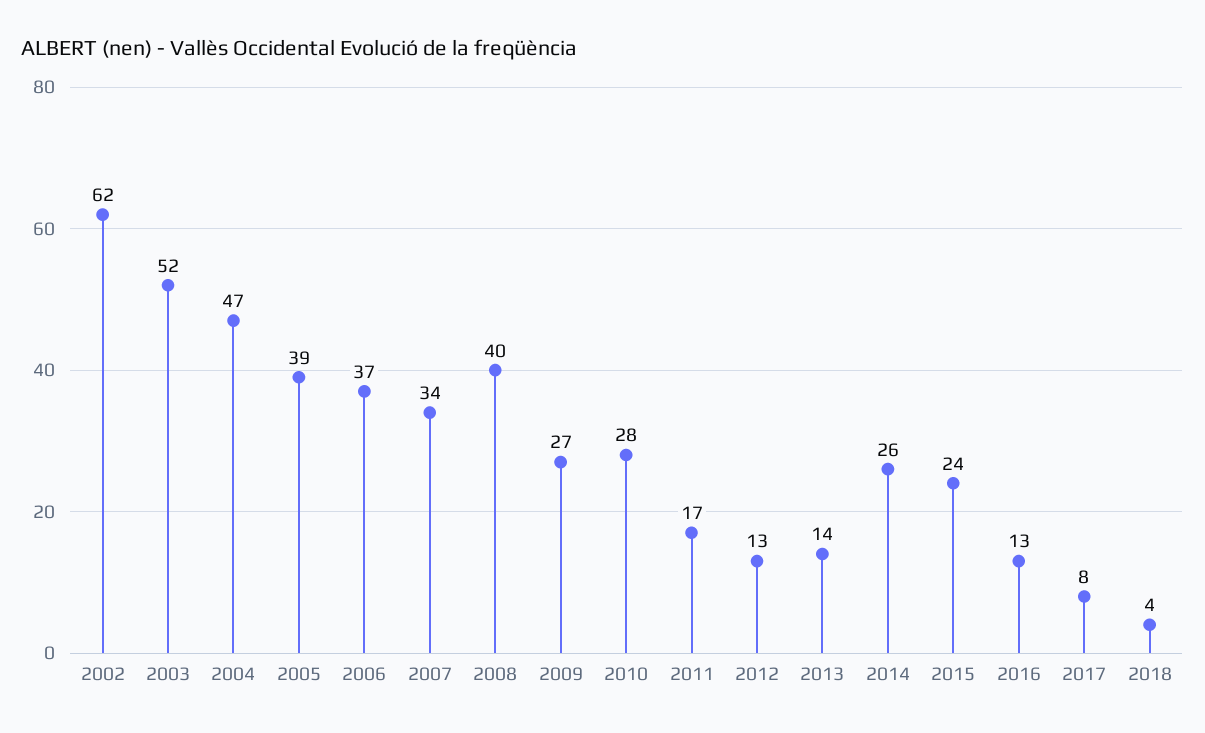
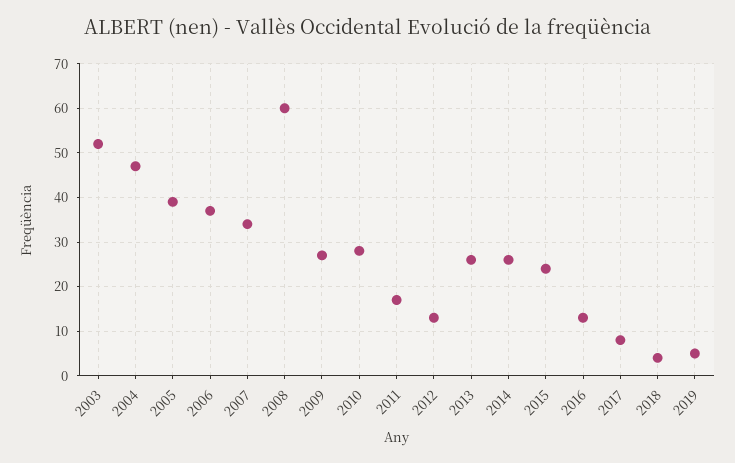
2002: 62 -> none
2008: 40 -> 60
2013: 14 -> 25
2019: none -> 5

